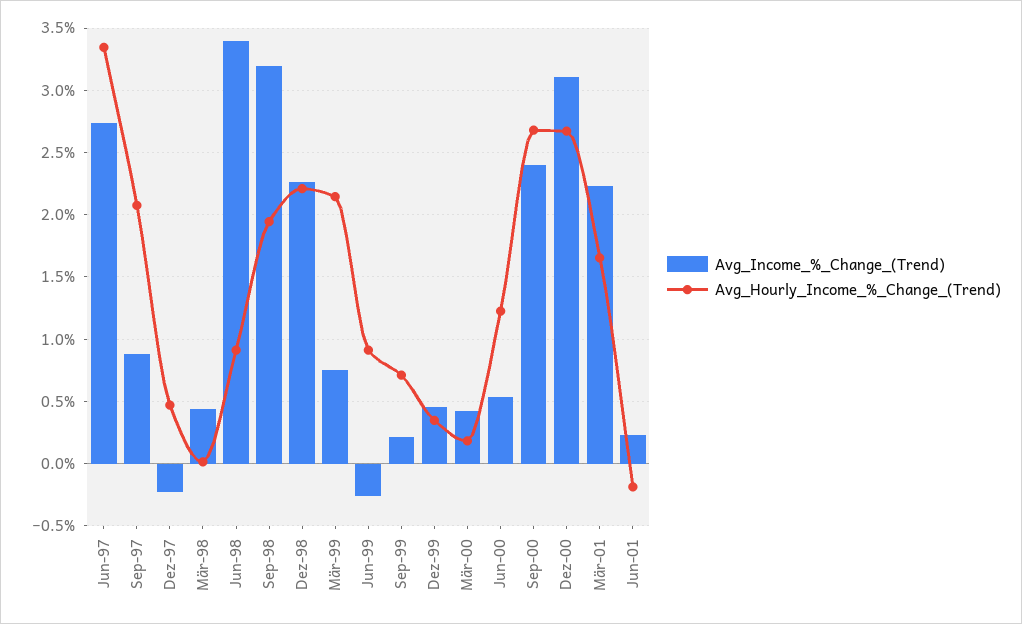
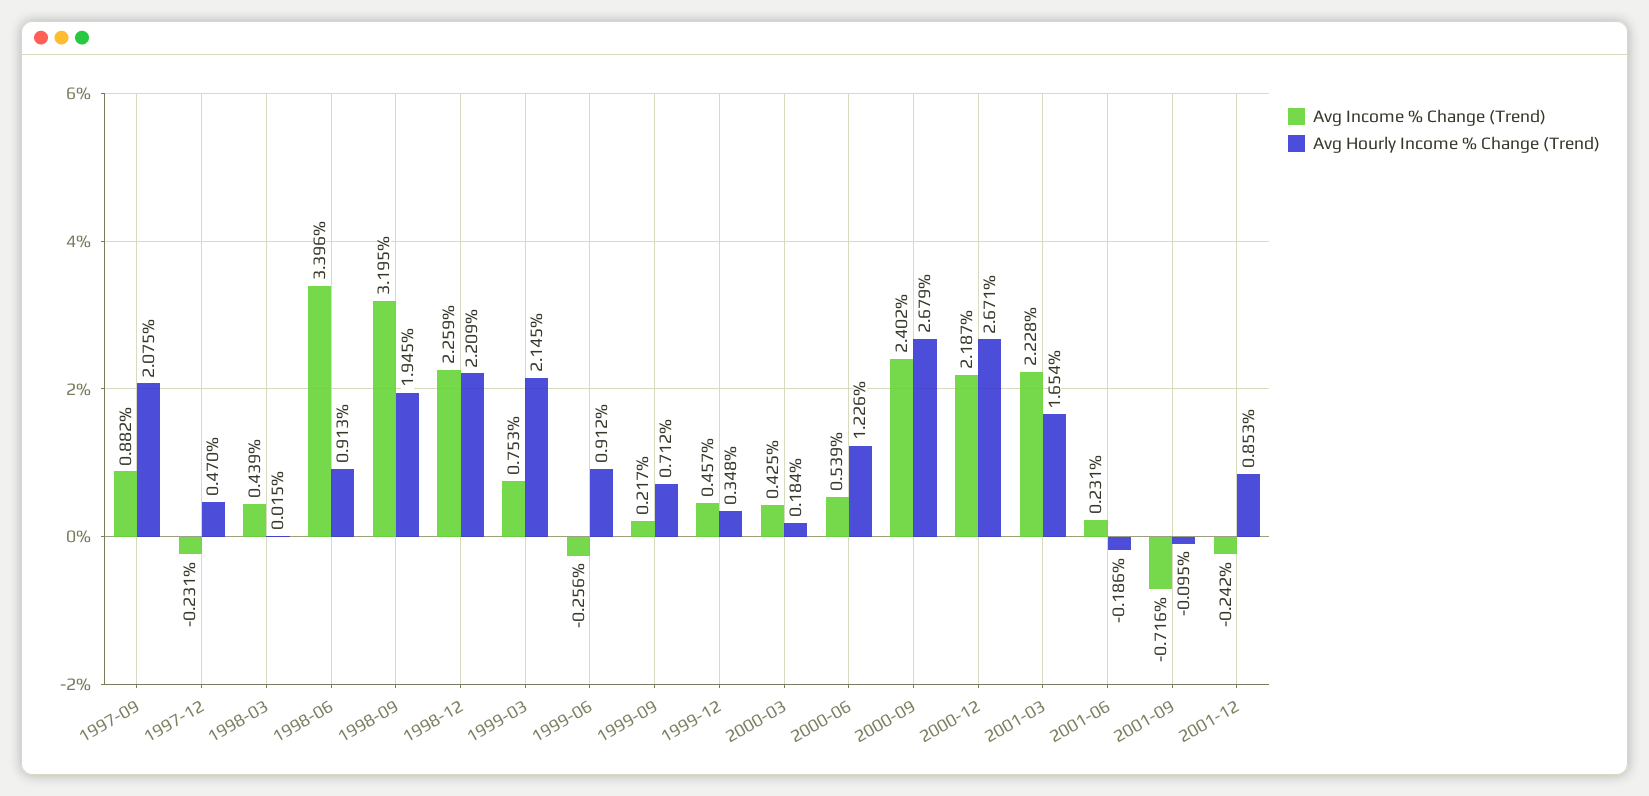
Avg_Income_%_Change_(Trend), Jun-97: 2.75 -> none
Avg_Hourly_Income_%_Change_(Trend), Jun-97: 3.35 -> none
Avg_Income_%_Change_(Trend), Dez-00: 3.1 -> 2.187
Avg_Income_%_Change_(Trend), 2001-09: none -> -0.716
Avg_Hourly_Income_%_Change_(Trend), 2001-09: none -> -0.095
Avg_Income_%_Change_(Trend), 2001-12: none -> -0.242
Avg_Hourly_Income_%_Change_(Trend), 2001-12: none -> 0.853

